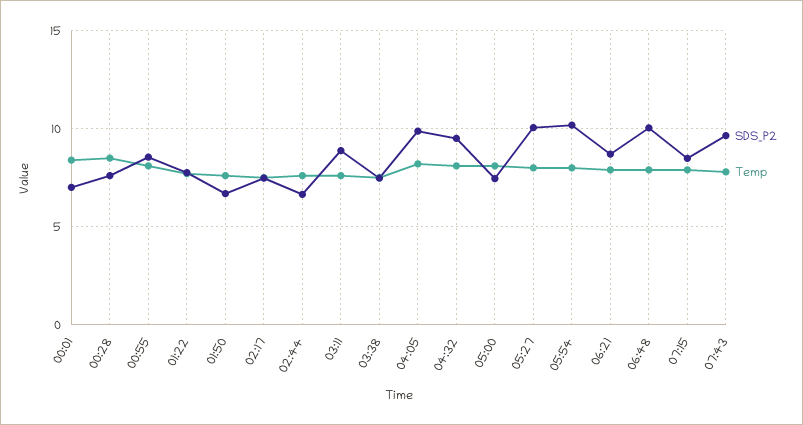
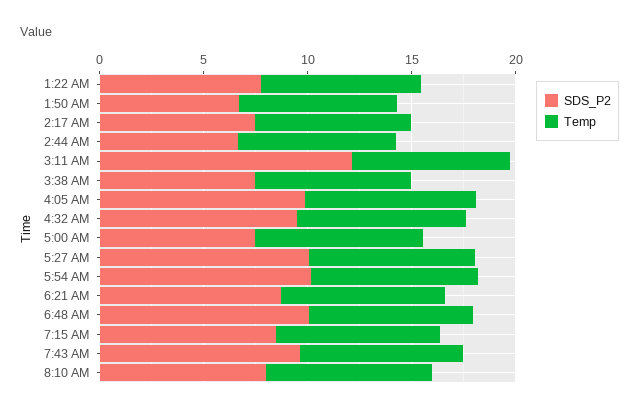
SDS_P2, 00:01: 7 -> none
Temp, 00:01: 8.5 -> none
SDS_P2, 00:28: 7.5 -> none
Temp, 00:28: 8.5 -> none
SDS_P2, 00:55: 8.5 -> none
Temp, 00:55: 8 -> none
SDS_P2, 03:11: 9 -> 12
SDS_P2, 8:10 AM: none -> 8
Temp, 8:10 AM: none -> 8

